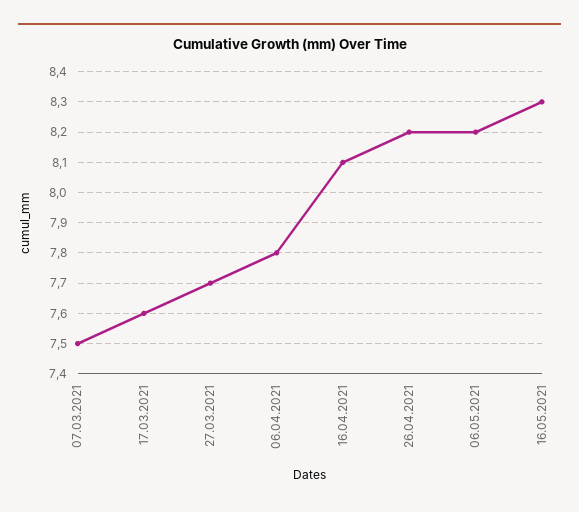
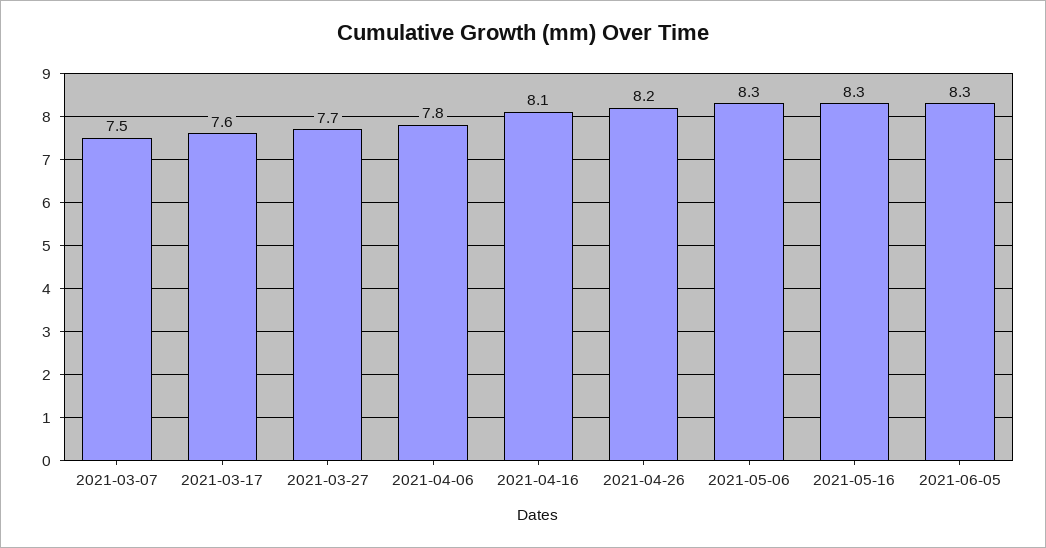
06.05.2021: 8.2 -> 8.3
2021-06-05: none -> 8.3

